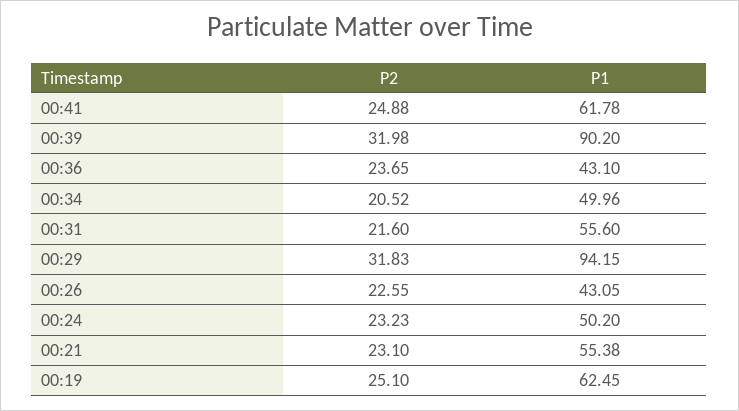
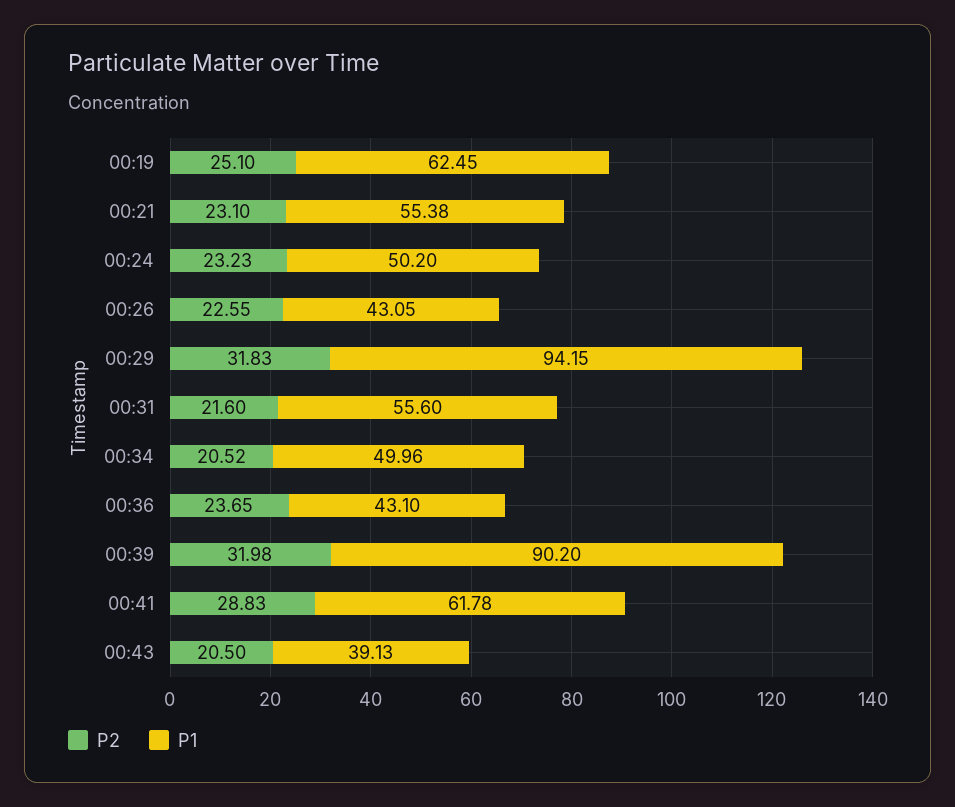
P2, 00:41: 24.88 -> 28.83
P2, 00:43: none -> 20.5
P1, 00:43: none -> 39.13

